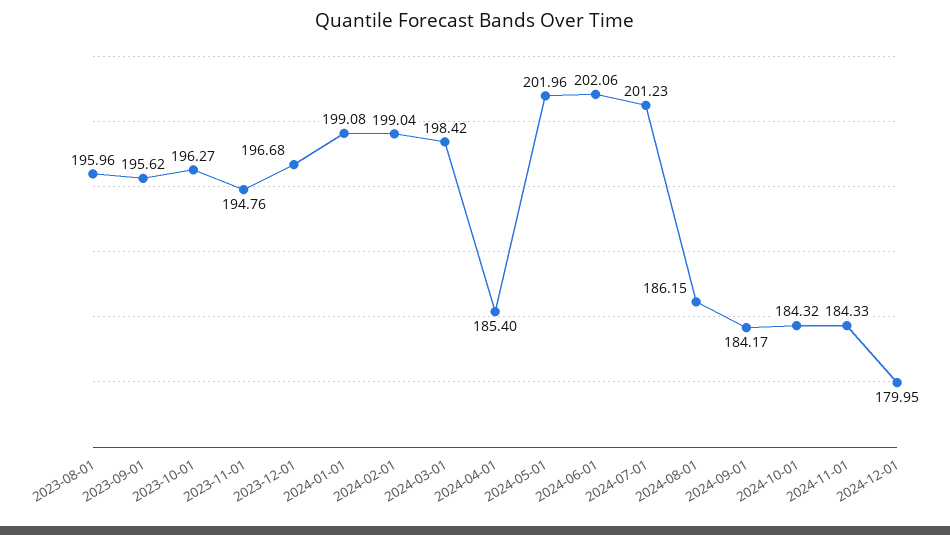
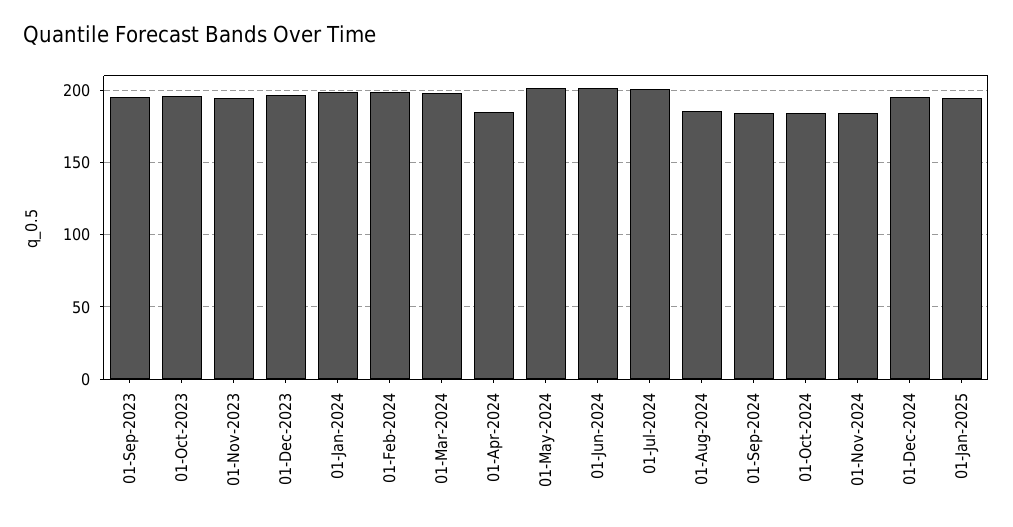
2023-08-01: 195.96 -> none
2024-12-01: 179.95 -> 195
01-Jan-2025: none -> 195

